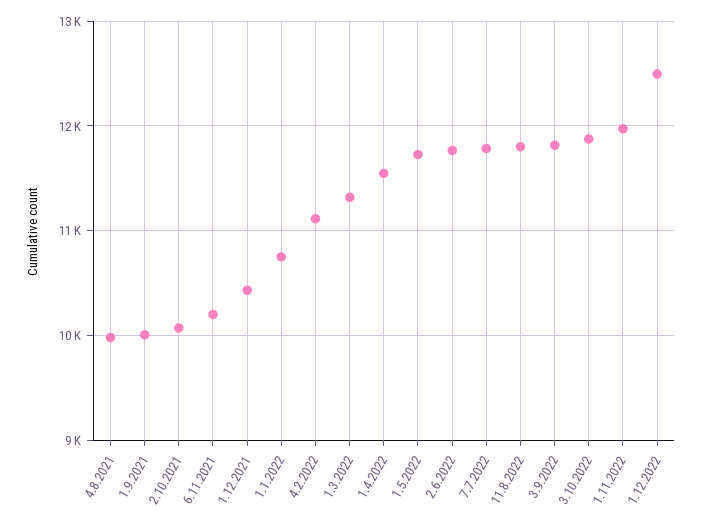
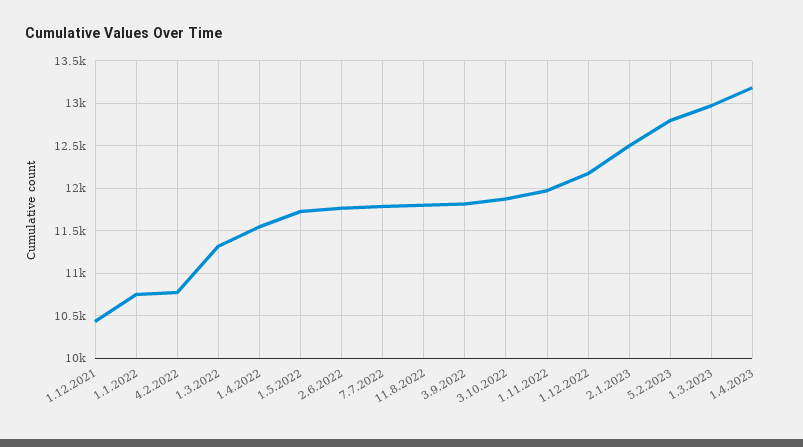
4.8.2021: 10000 -> none
1.9.2021: 10000 -> none
2.10.2021: 10100 -> none
6.11.2021: 10200 -> none
4.2.2022: 11100 -> 10800
1.12.2022: 12500 -> 12200
2.1.2023: none -> 12500
5.2.2023: none -> 12800
1.3.2023: none -> 13000
1.4.2023: none -> 13200

